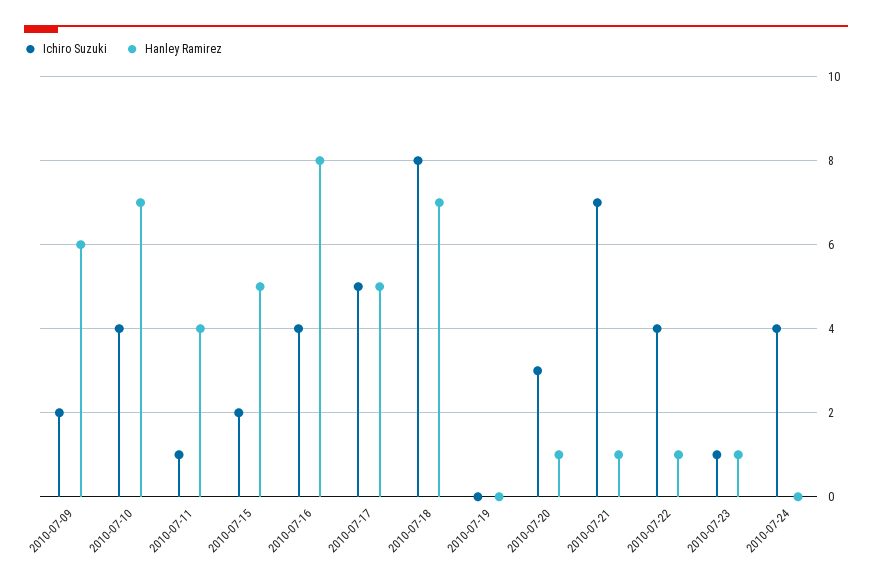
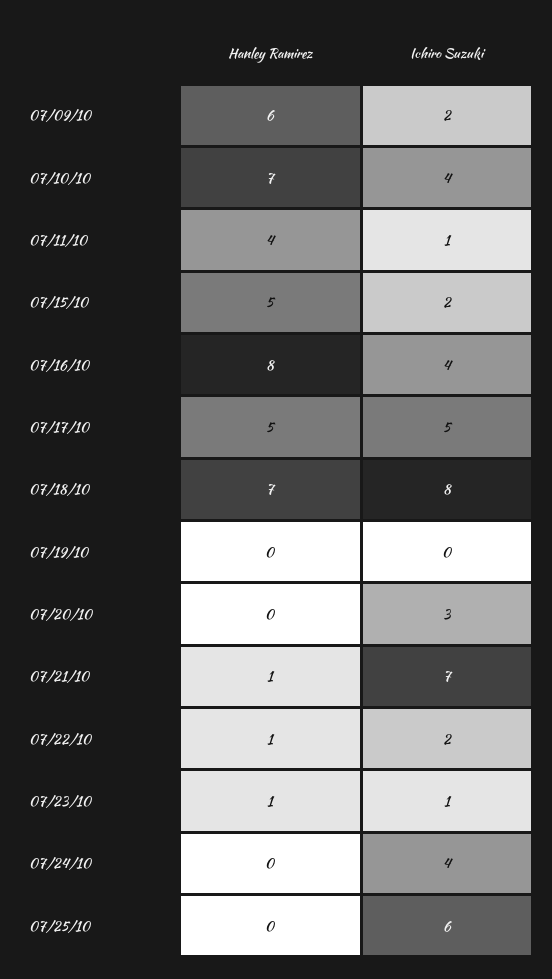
Hanley Ramirez, 2010-07-20: 1 -> 0
Ichiro Suzuki, 2010-07-22: 4 -> 2
Hanley Ramirez, 07/25/10: none -> 0
Ichiro Suzuki, 07/25/10: none -> 6

